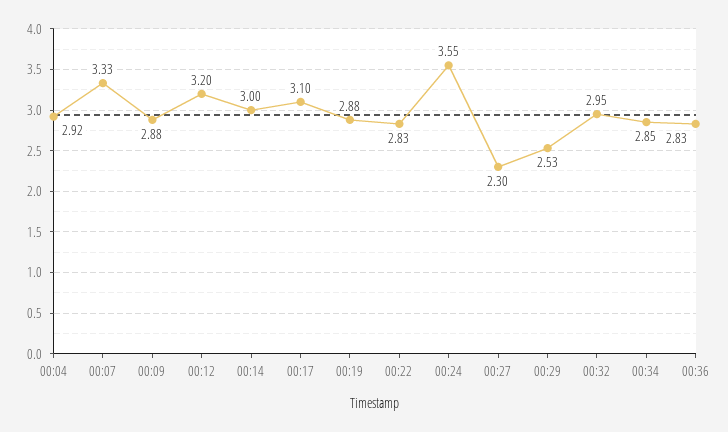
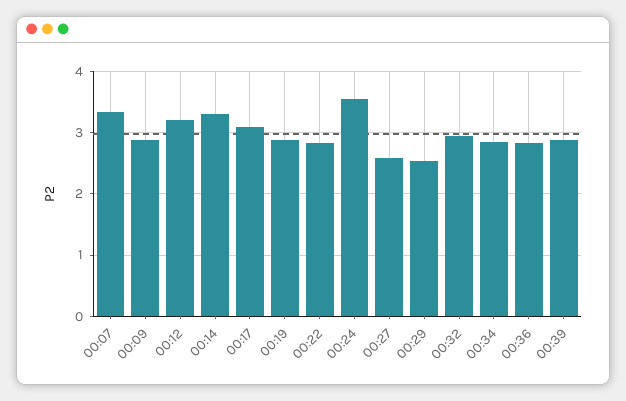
00:04: 2.92 -> none
00:14: 3 -> 3.3
00:27: 2.3 -> 2.6
00:39: none -> 2.9

